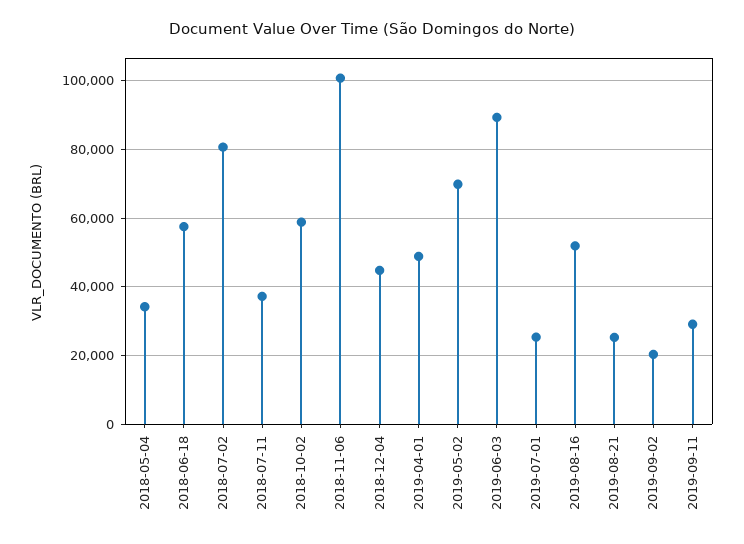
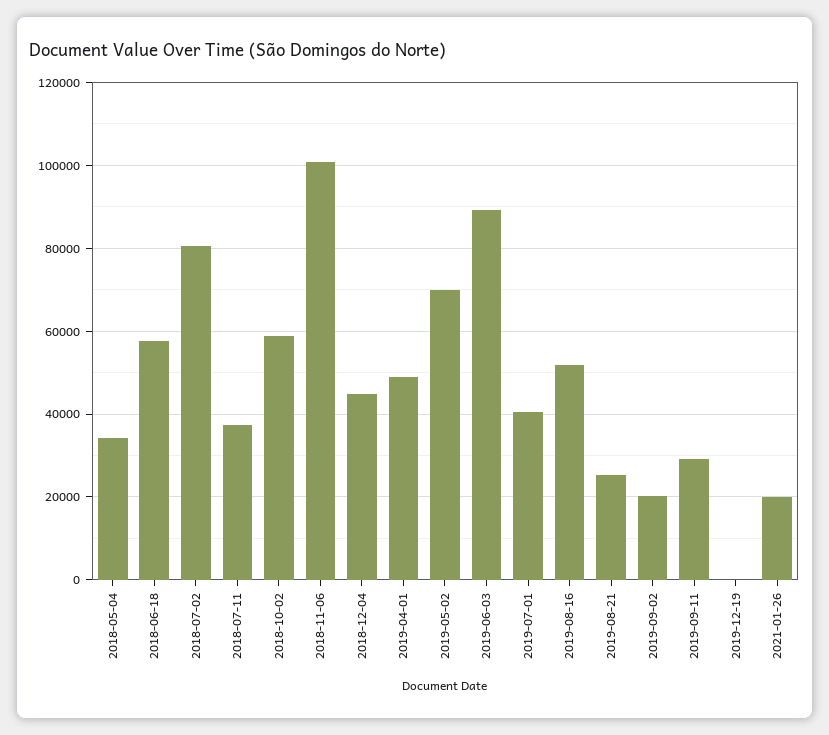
2019-07-01: 26000 -> 40000
2019-12-19: none -> 0
2021-01-26: none -> 20000

